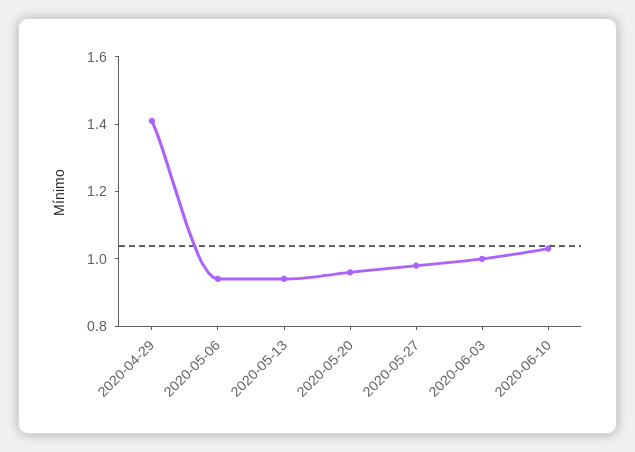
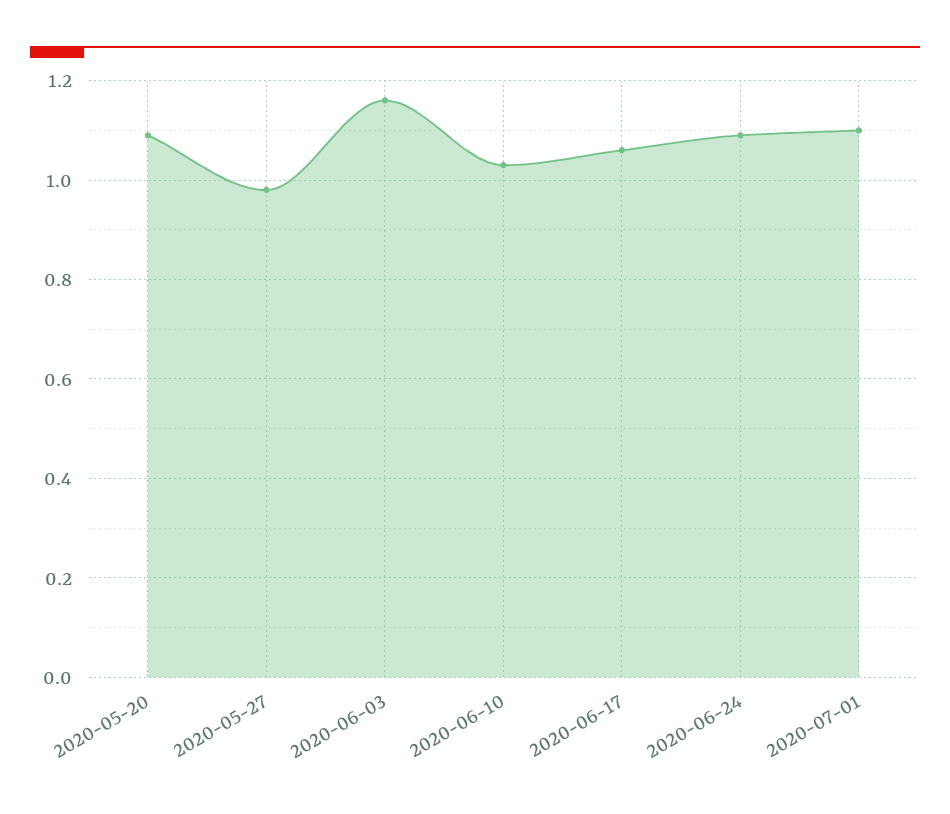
2020-04-29: 1.4 -> none
2020-05-06: 0.95 -> none
2020-05-13: 0.95 -> none
2020-05-20: 0.95 -> 1.1
2020-06-03: 1 -> 1.15
2020-06-17: none -> 1.05
2020-06-24: none -> 1.1
2020-07-01: none -> 1.1

